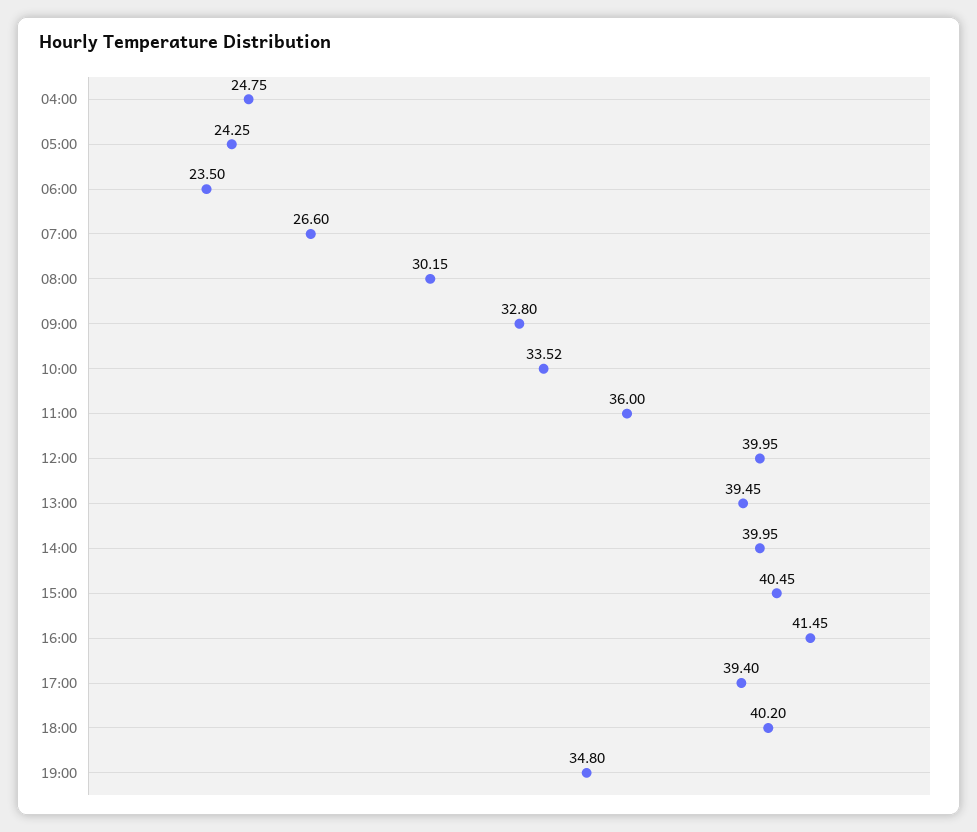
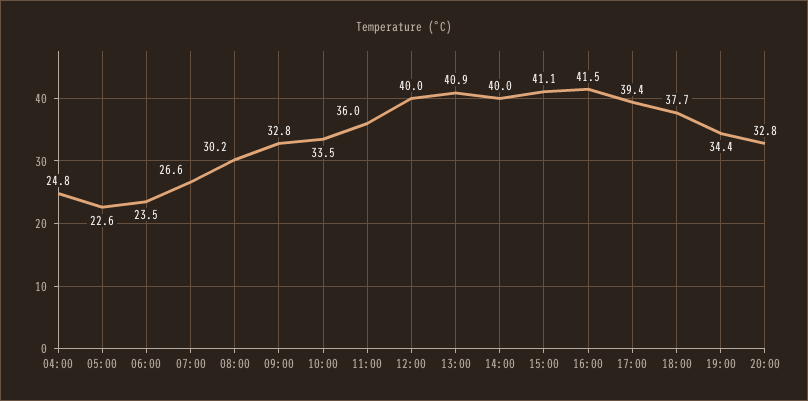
05:00: 24.25 -> 22.6
13:00: 39.45 -> 40.9
15:00: 40.45 -> 41.1
18:00: 40.2 -> 37.7
19:00: 34.8 -> 34.4
20:00: none -> 32.8

